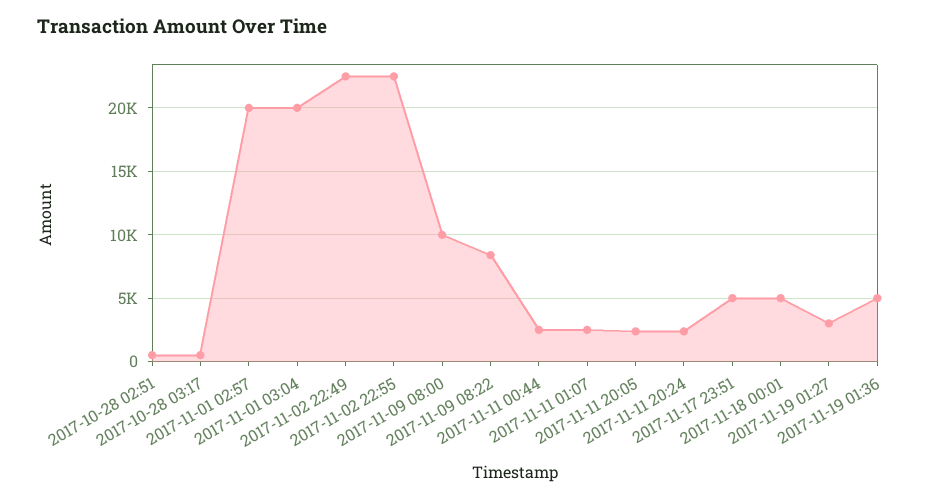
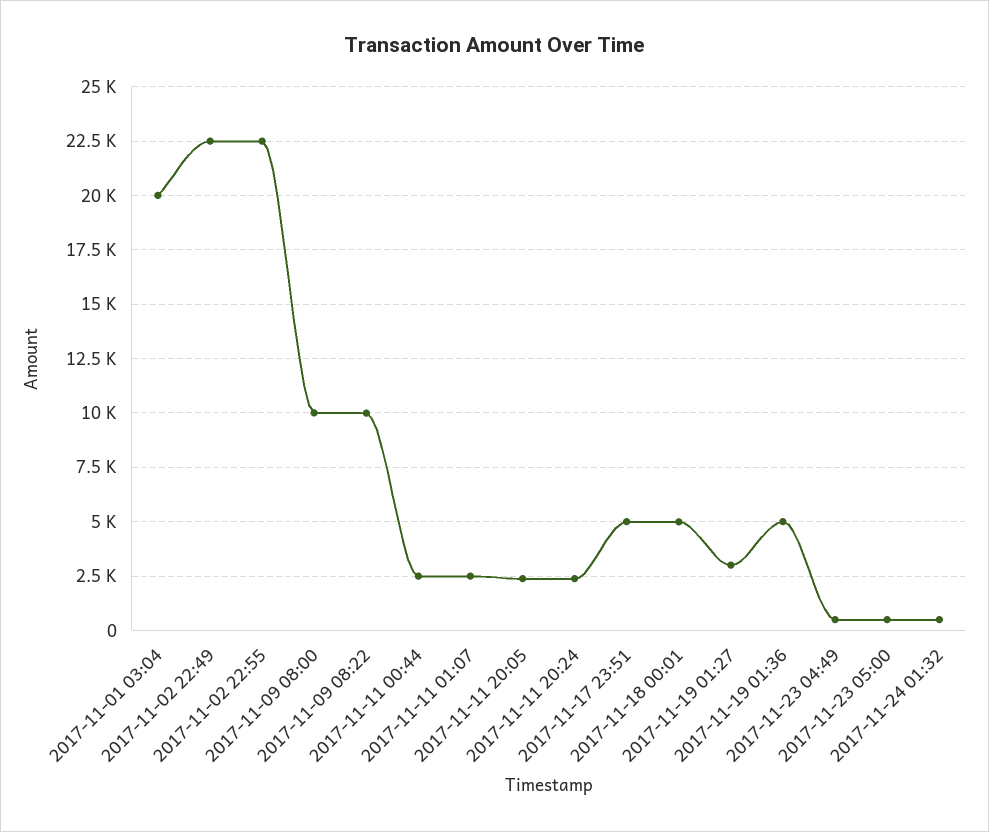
2017-10-28 02:51: 500 -> none
2017-10-28 03:17: 500 -> none
2017-11-01 02:57: 20000 -> none
2017-11-09 08:22: 8500 -> 10000
2017-11-23 04:49: none -> 500
2017-11-23 05:00: none -> 500
2017-11-24 01:32: none -> 500

